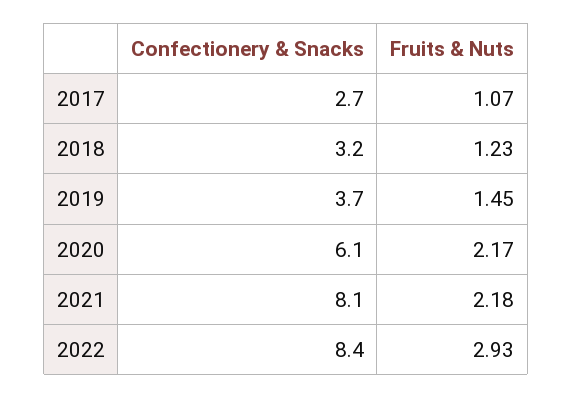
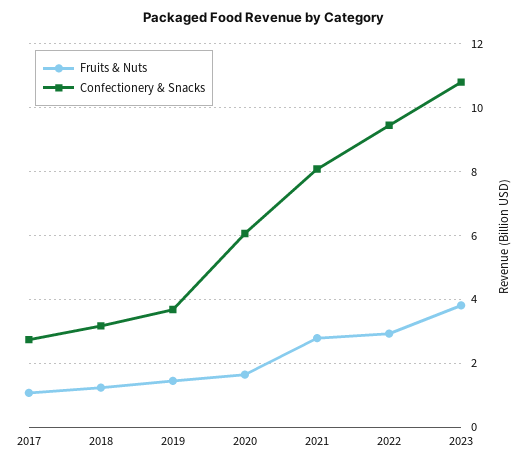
Fruits & Nuts, 2020: 2.17 -> 1.6
Fruits & Nuts, 2021: 2.18 -> 2.8
Confectionery & Snacks, 2022: 8.4 -> 9.4
Fruits & Nuts, 2023: none -> 3.8
Confectionery & Snacks, 2023: none -> 10.8

